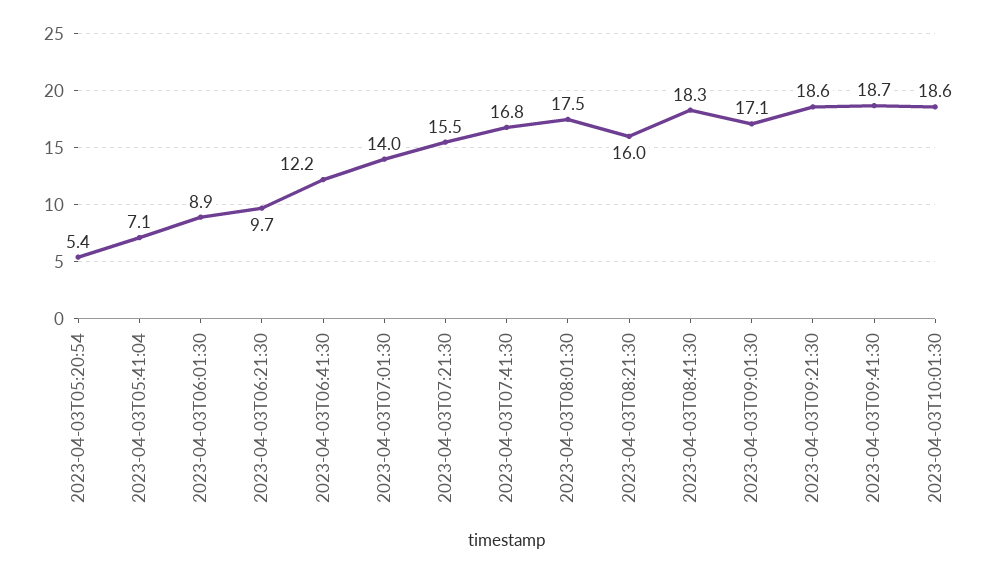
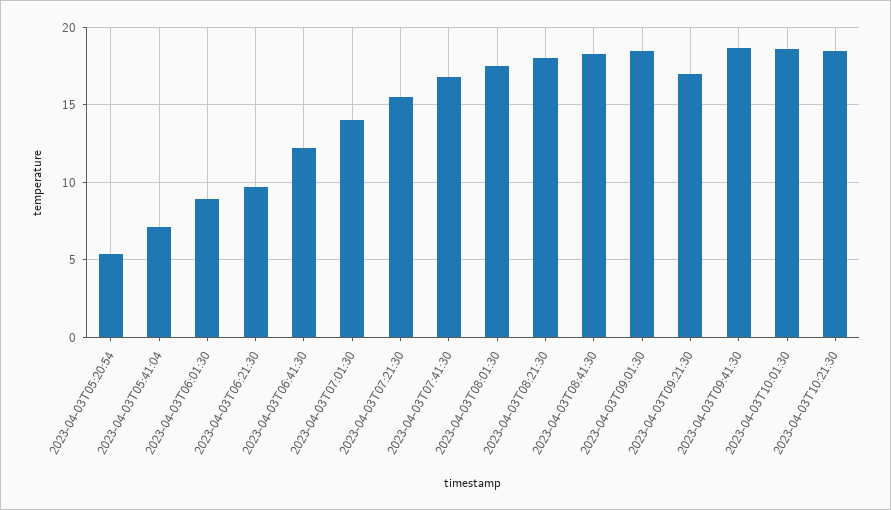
2023-04-03T08:21:30: 16 -> 18
2023-04-03T09:01:30: 17.1 -> 18.5
2023-04-03T09:21:30: 18.6 -> 17
2023-04-03T10:21:30: none -> 18.5

